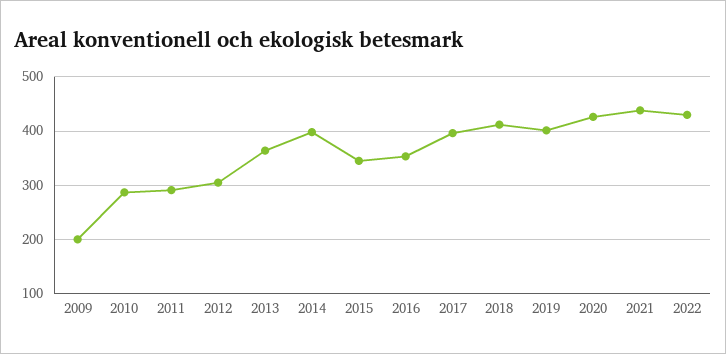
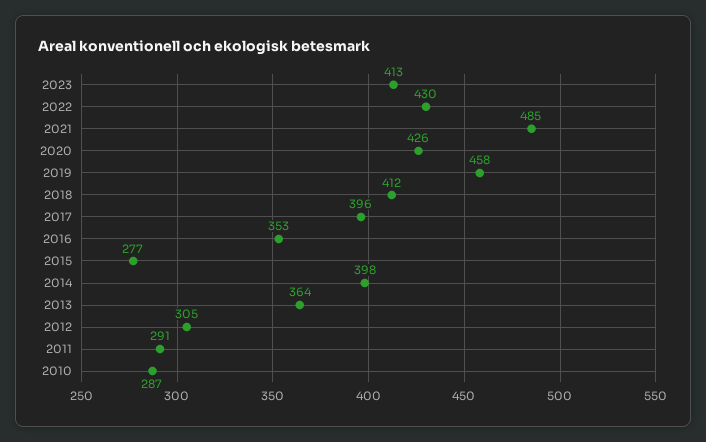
2009: 200 -> none
2015: 340 -> 277
2019: 400 -> 458
2021: 440 -> 485
2023: none -> 413

